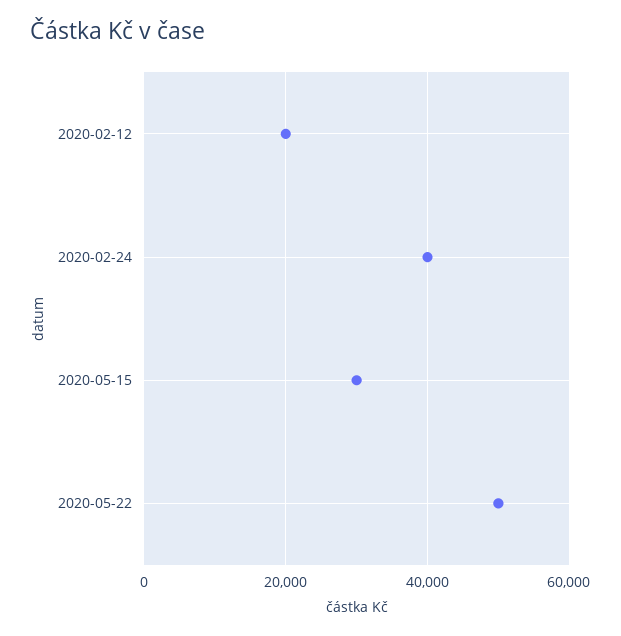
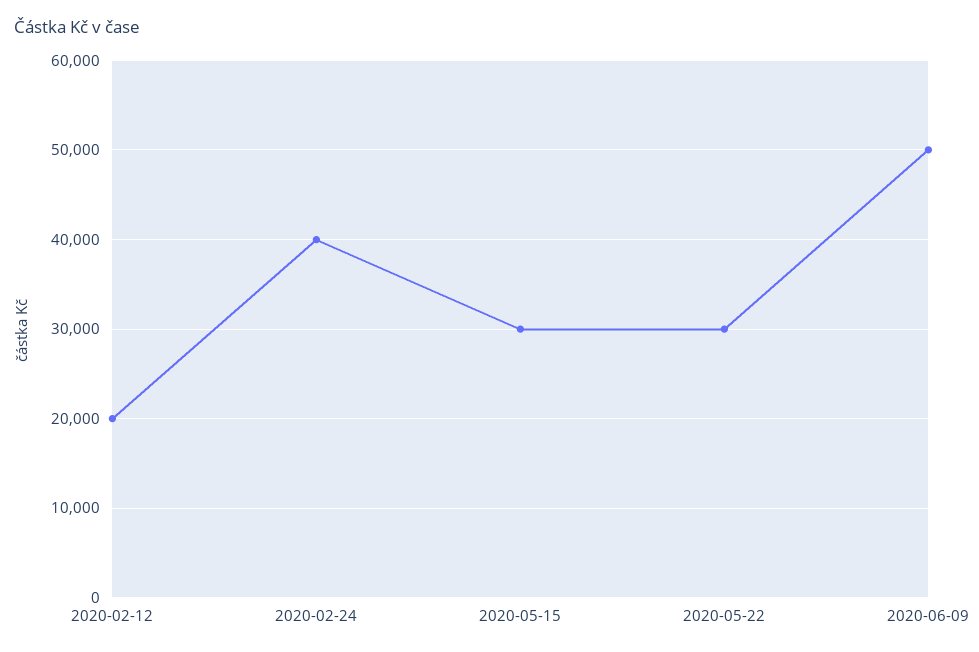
2020-05-22: 50000 -> 30000
2020-06-09: none -> 50000

